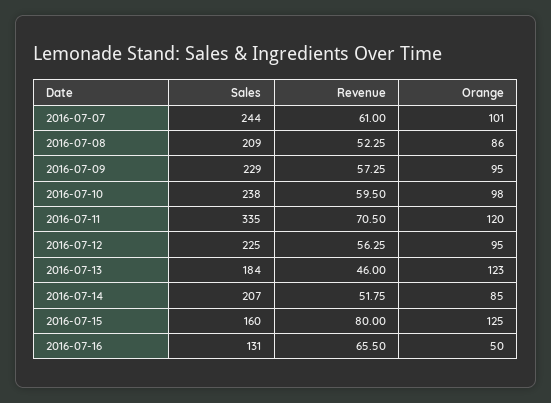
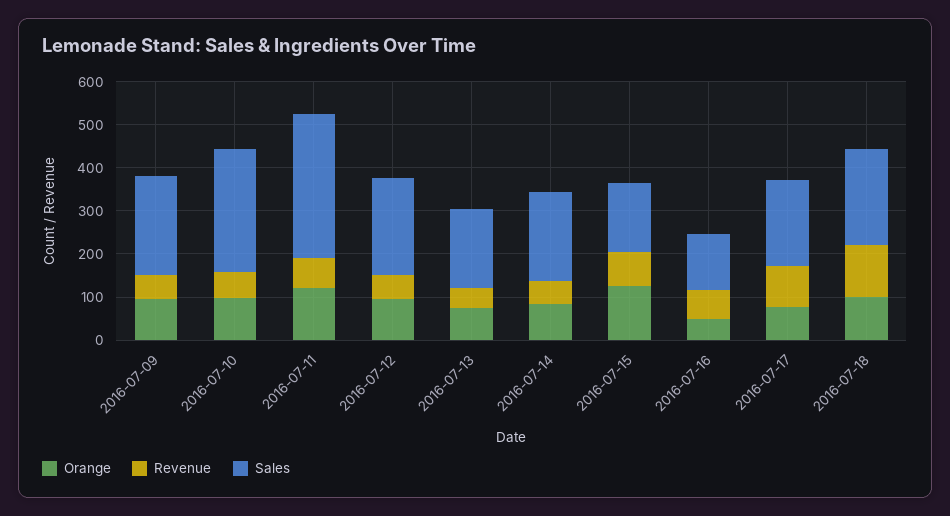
Sales, 2016-07-07: 244 -> none
Revenue, 2016-07-07: 61 -> none
Orange, 2016-07-07: 101 -> none
Sales, 2016-07-08: 209 -> none
Revenue, 2016-07-08: 52.25 -> none
Orange, 2016-07-08: 86 -> none
Sales, 2016-07-10: 238 -> 280
Orange, 2016-07-13: 123 -> 80
Orange, 2016-07-17: none -> 80
Revenue, 2016-07-17: none -> 100
Sales, 2016-07-17: none -> 200
Orange, 2016-07-18: none -> 100
Revenue, 2016-07-18: none -> 120
Sales, 2016-07-18: none -> 220

